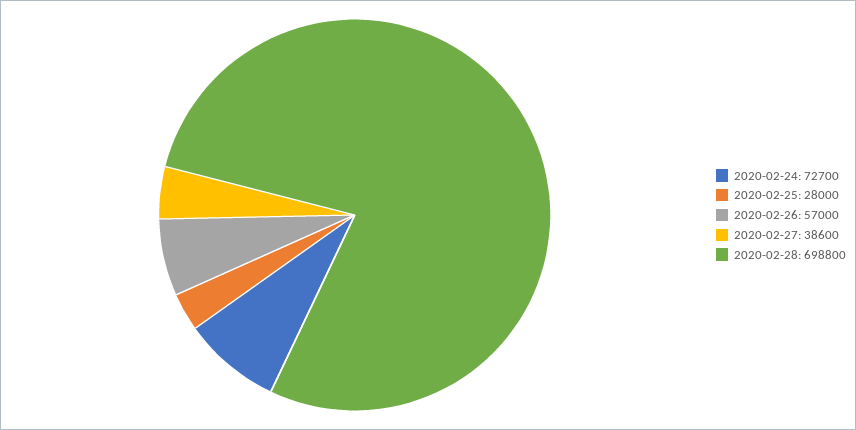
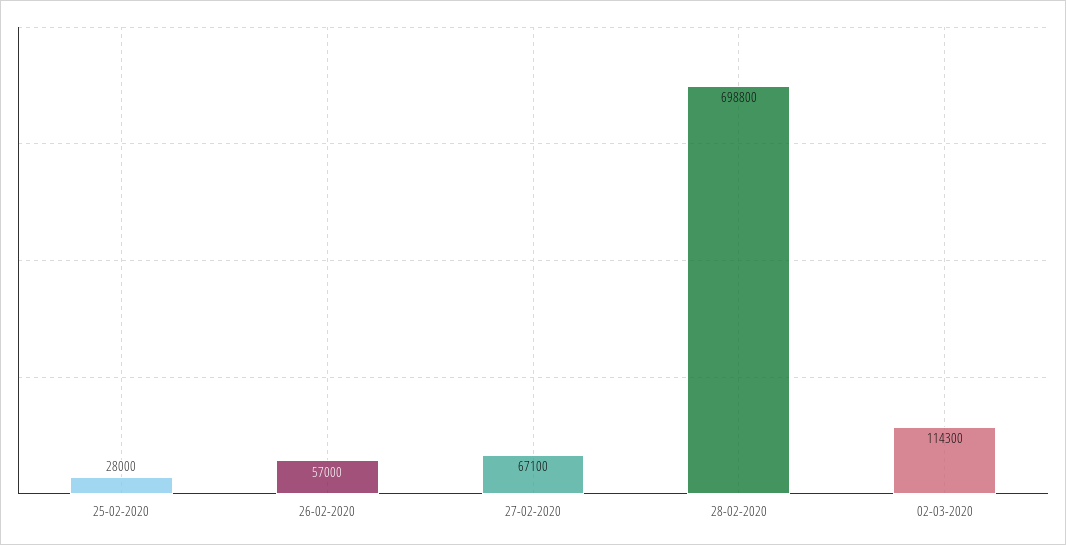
2020-02-24: 72700 -> none
2020-02-27: 38600 -> 67100
02-03-2020: none -> 114300

